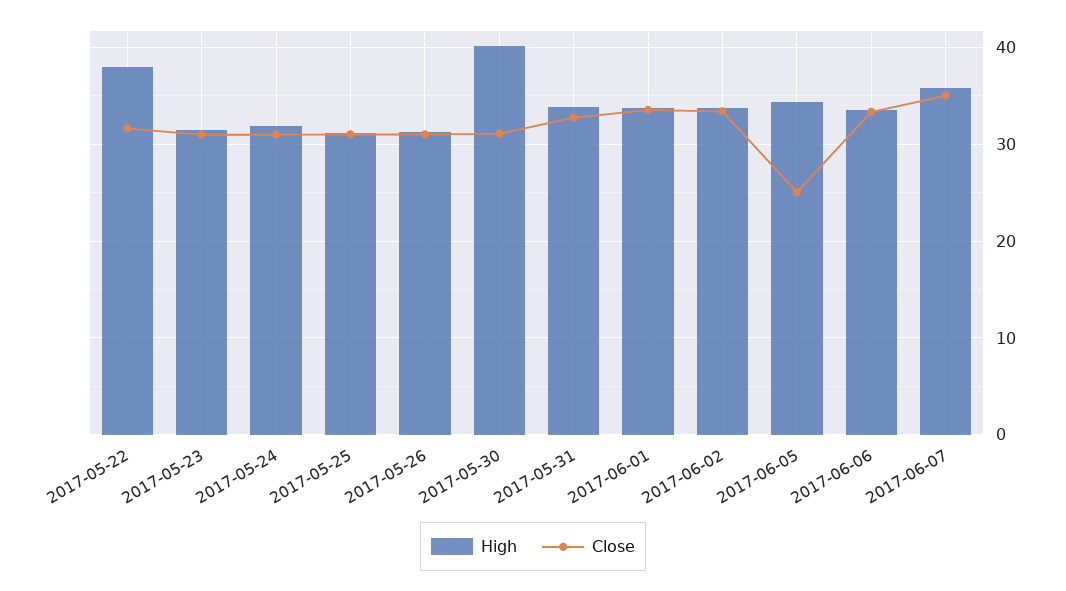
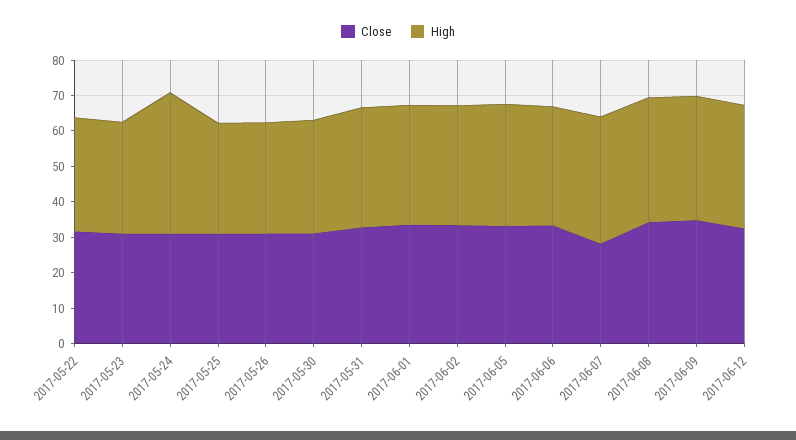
High, 2017-05-22: 38 -> 32.5
High, 2017-05-24: 32 -> 40
High, 2017-05-30: 40 -> 32.5
Close, 2017-06-05: 25 -> 32.5
Close, 2017-06-07: 35 -> 27.5
Close, 2017-06-08: none -> 35
High, 2017-06-08: none -> 35
Close, 2017-06-09: none -> 35
High, 2017-06-09: none -> 35
Close, 2017-06-12: none -> 32.5
High, 2017-06-12: none -> 35

